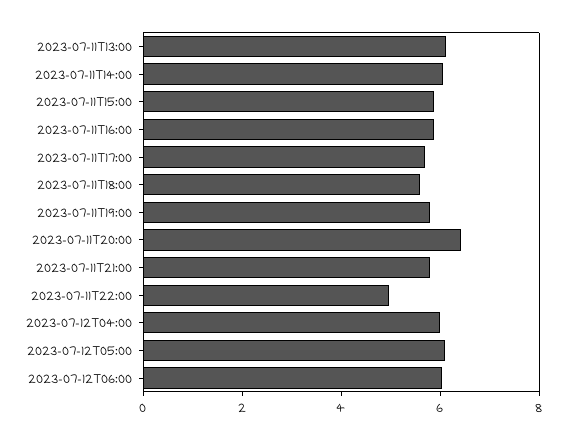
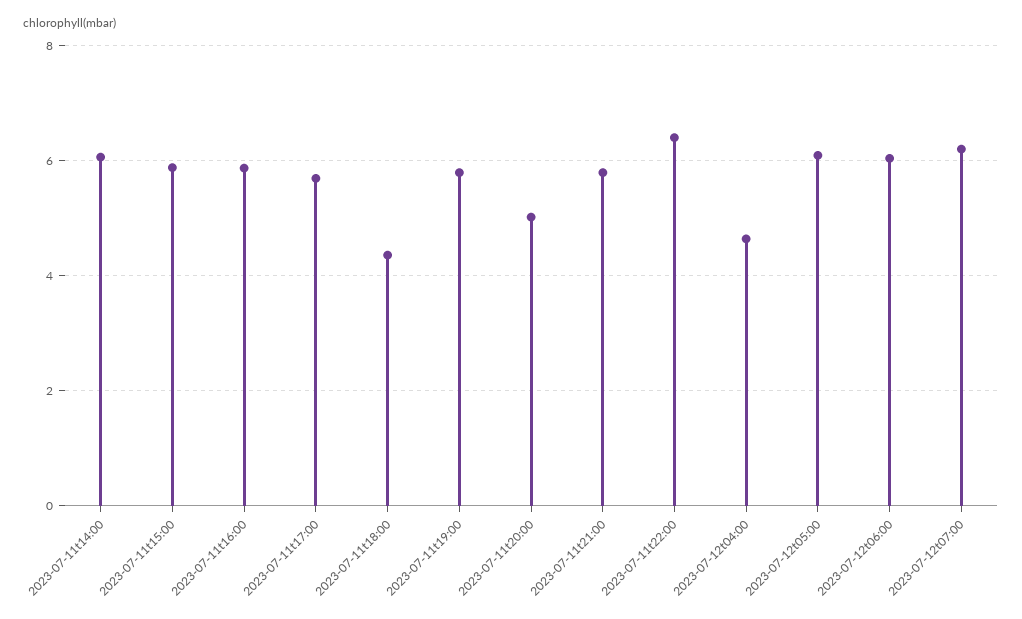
2023-07-11T13:00: 6 -> none
2023-07-11T18:00: 5.5 -> 4.4
2023-07-11T20:00: 6.5 -> 5
2023-07-11T22:00: 5 -> 6.4
2023-07-12T04:00: 6 -> 4.6
2023-07-12t07:00: none -> 6.2

